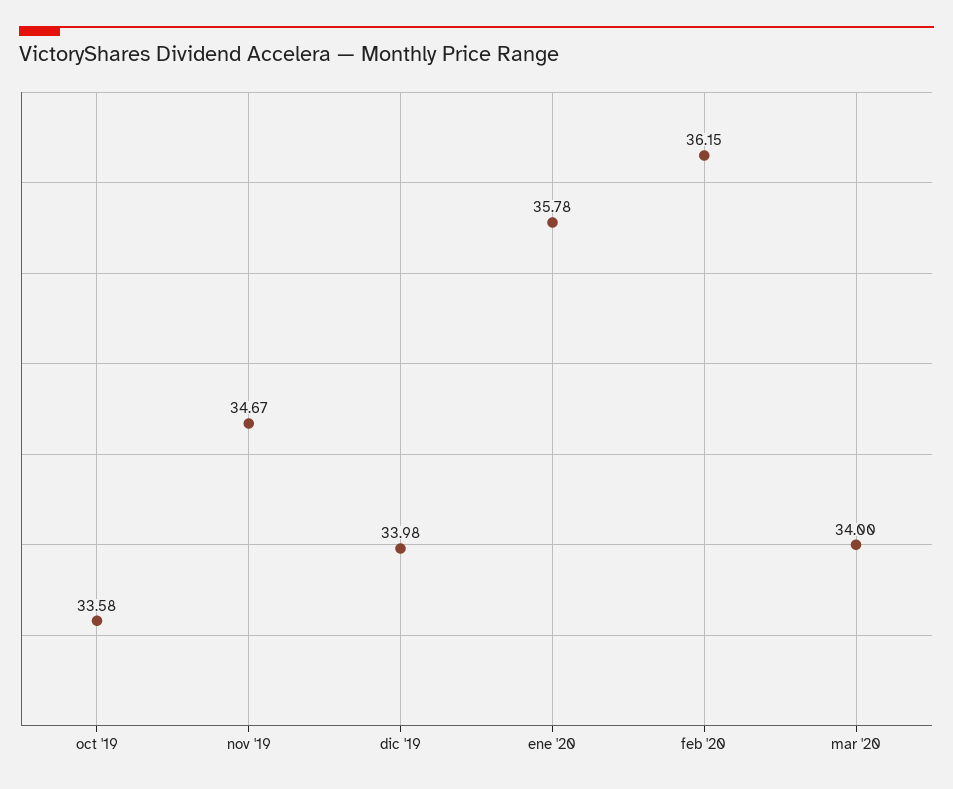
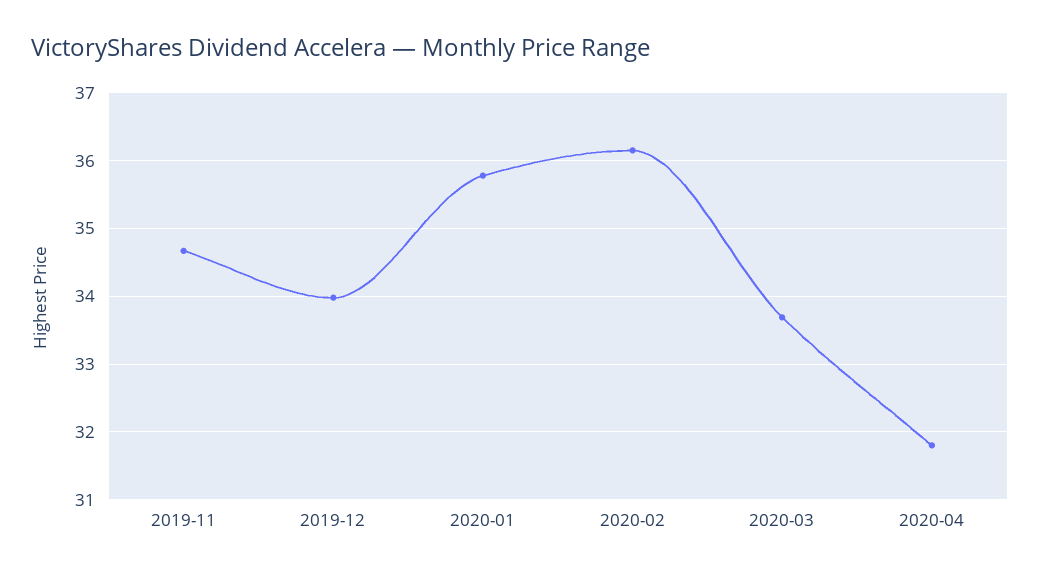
oct '19: 33.58 -> none
mar '20: 34 -> 33.7
2020-04: none -> 31.8

